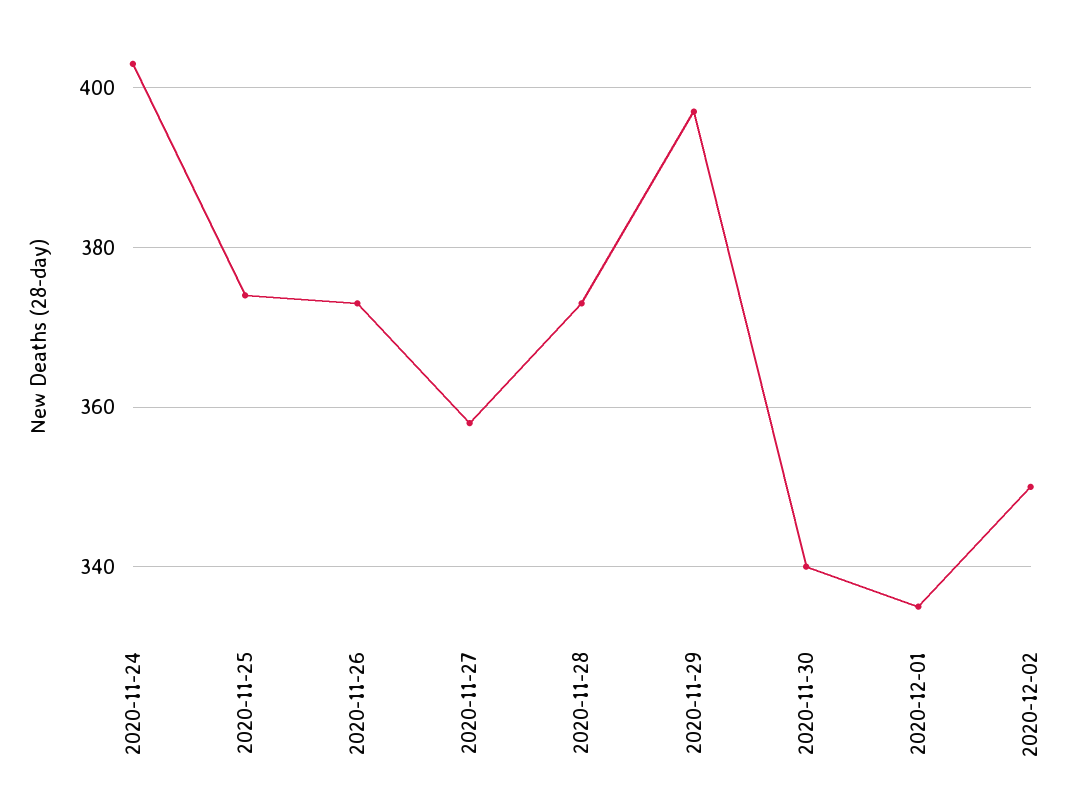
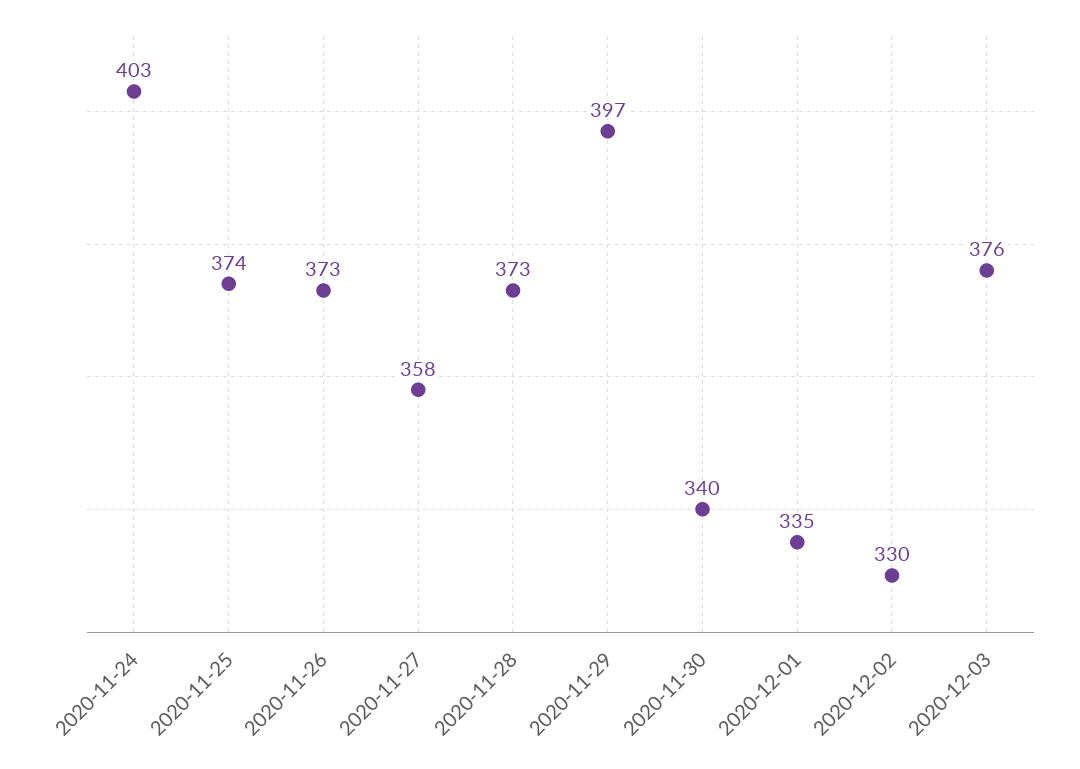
2020-12-02: 350 -> 330
2020-12-03: none -> 376

